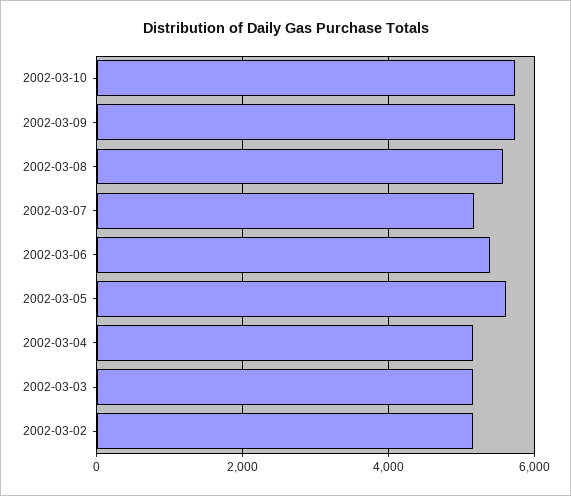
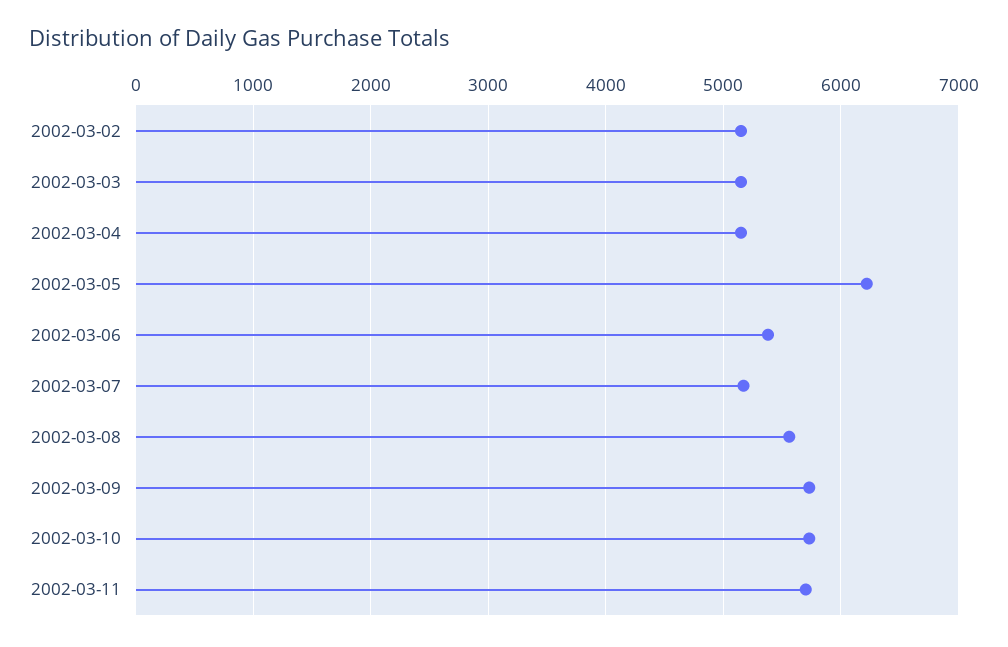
2002-03-05: 5600 -> 6200
2002-03-11: none -> 5700

